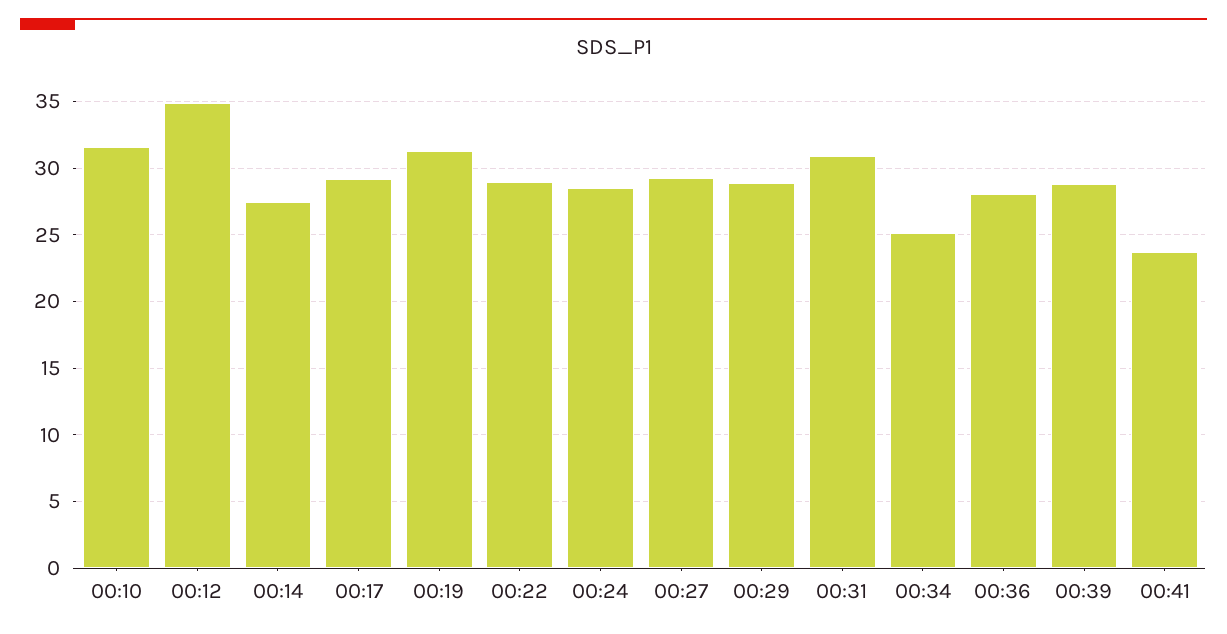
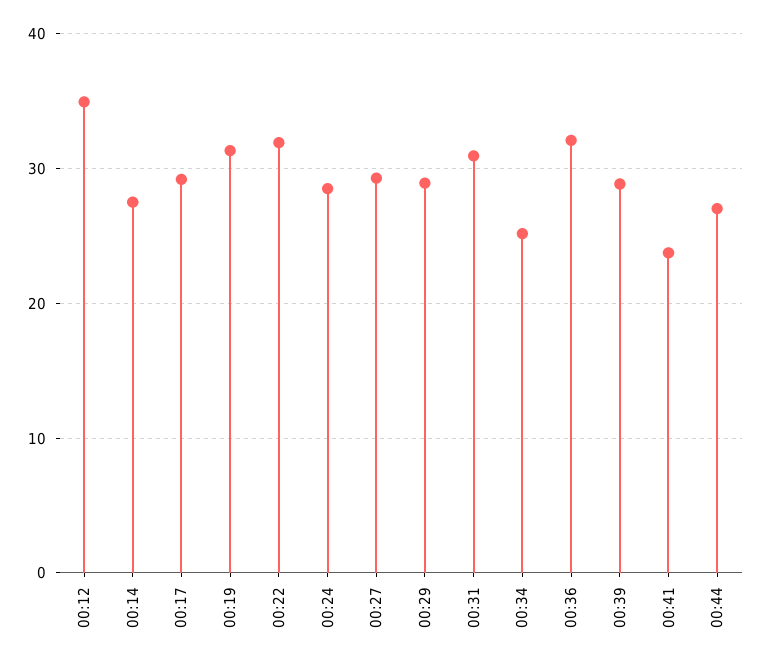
00:10: 31.5 -> none
00:22: 29 -> 32
00:36: 28 -> 32
00:44: none -> 27

